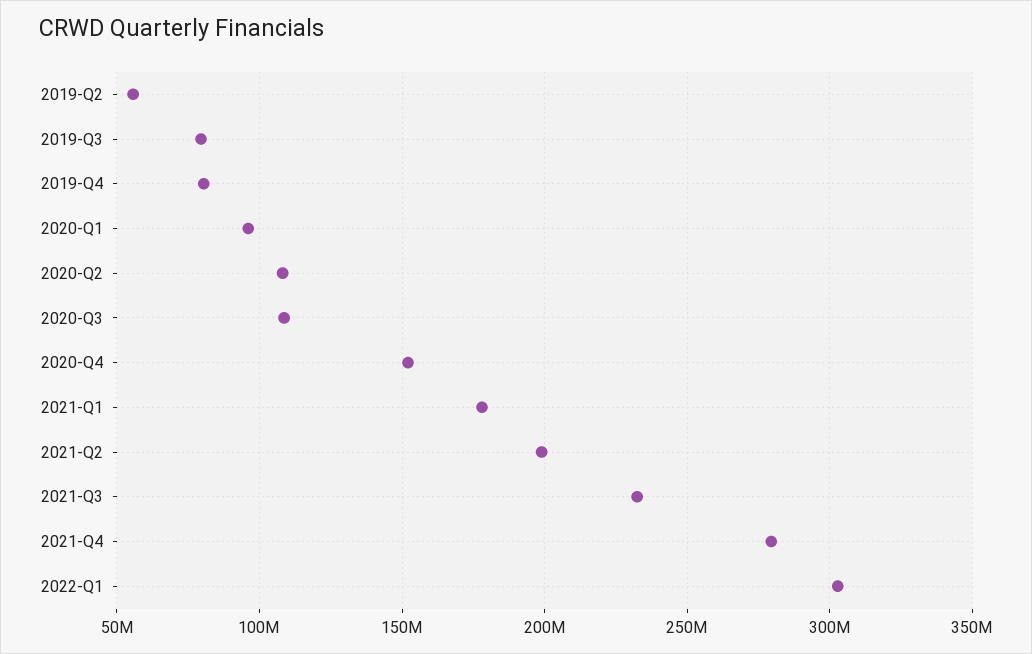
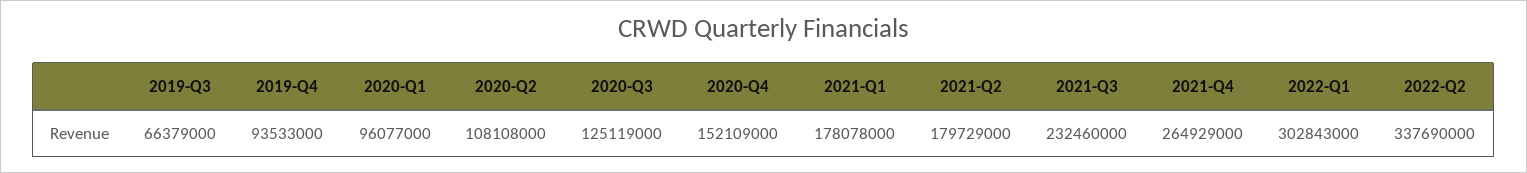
2019-Q2: 55000000 -> none
2019-Q3: 80000000 -> 66379000
2019-Q4: 80000000 -> 93533000
2020-Q3: 110000000 -> 125119000
2021-Q2: 200000000 -> 179729000
2021-Q4: 280000000 -> 264929000
2022-Q2: none -> 337690000

